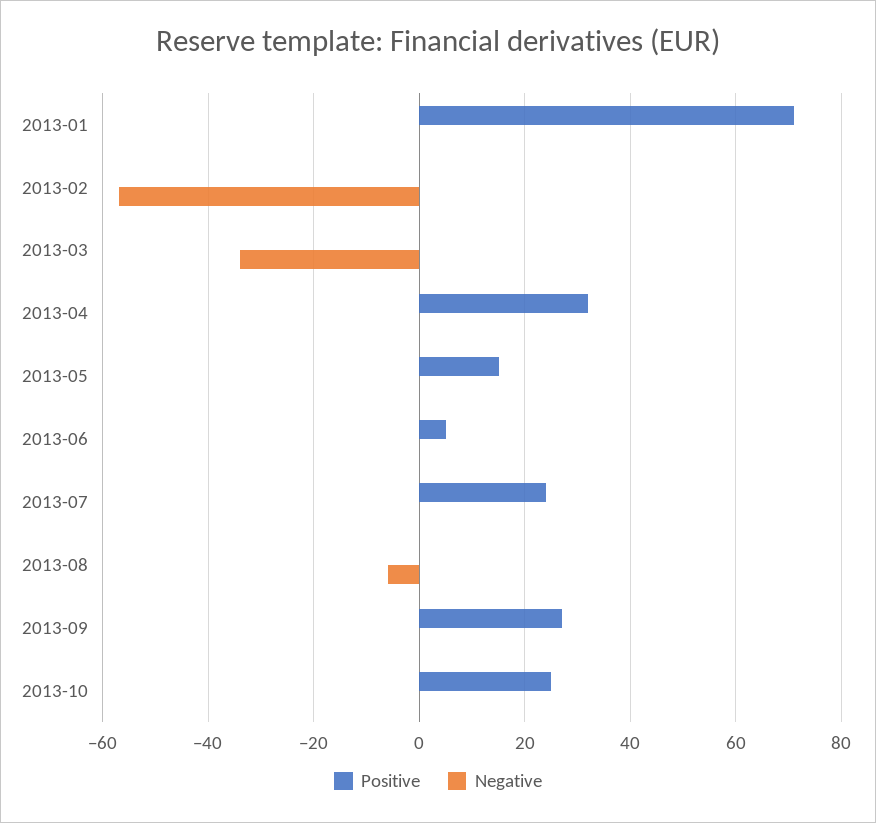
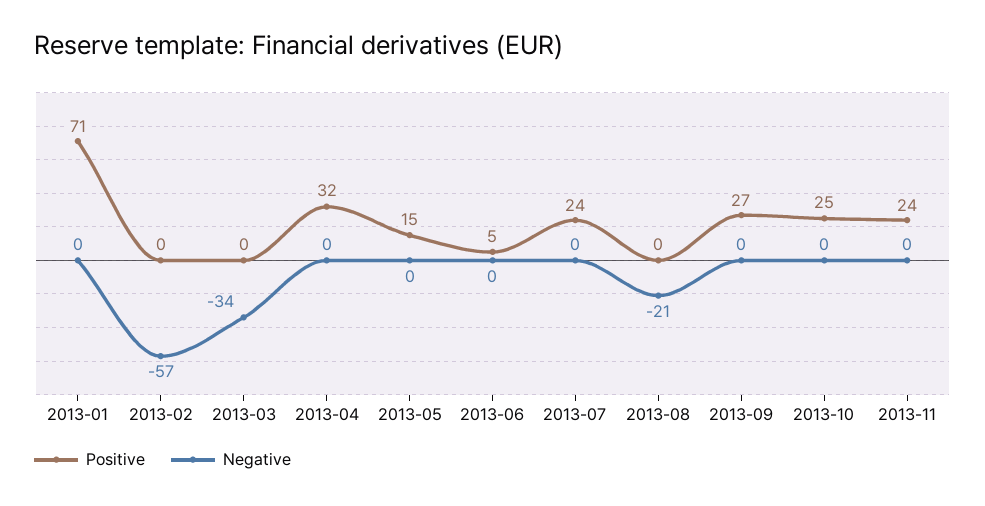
Negative, 2013-08: -5 -> -21
Positive, 2013-11: none -> 24
Negative, 2013-11: none -> 0

